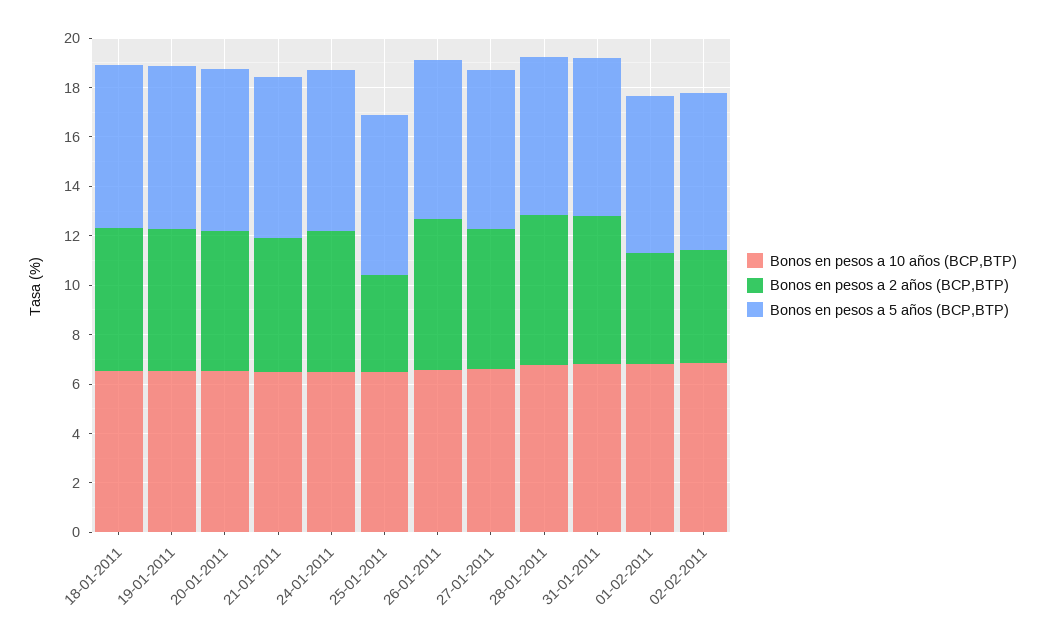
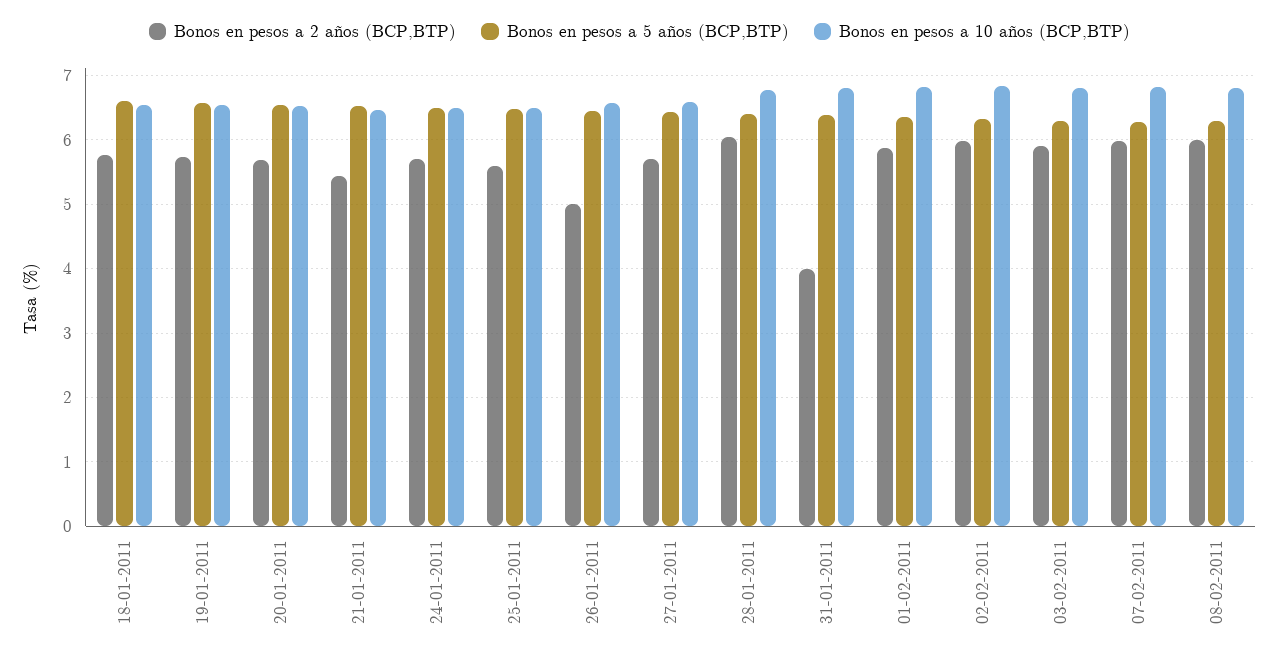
Bonos en pesos a 2 años (BCP,BTP), 25-01-2011: 4 -> 5.6
Bonos en pesos a 2 años (BCP,BTP), 26-01-2011: 6 -> 5
Bonos en pesos a 2 años (BCP,BTP), 31-01-2011: 6 -> 4
Bonos en pesos a 2 años (BCP,BTP), 01-02-2011: 4.5 -> 5.9
Bonos en pesos a 2 años (BCP,BTP), 02-02-2011: 4.5 -> 6
Bonos en pesos a 2 años (BCP,BTP), 03-02-2011: none -> 5.9
Bonos en pesos a 5 años (BCP,BTP), 03-02-2011: none -> 6.3
Bonos en pesos a 10 años (BCP,BTP), 03-02-2011: none -> 6.8
Bonos en pesos a 2 años (BCP,BTP), 07-02-2011: none -> 6
Bonos en pesos a 5 años (BCP,BTP), 07-02-2011: none -> 6.3
Bonos en pesos a 10 años (BCP,BTP), 07-02-2011: none -> 6.8
Bonos en pesos a 2 años (BCP,BTP), 08-02-2011: none -> 6
Bonos en pesos a 5 años (BCP,BTP), 08-02-2011: none -> 6.3
Bonos en pesos a 10 años (BCP,BTP), 08-02-2011: none -> 6.8

